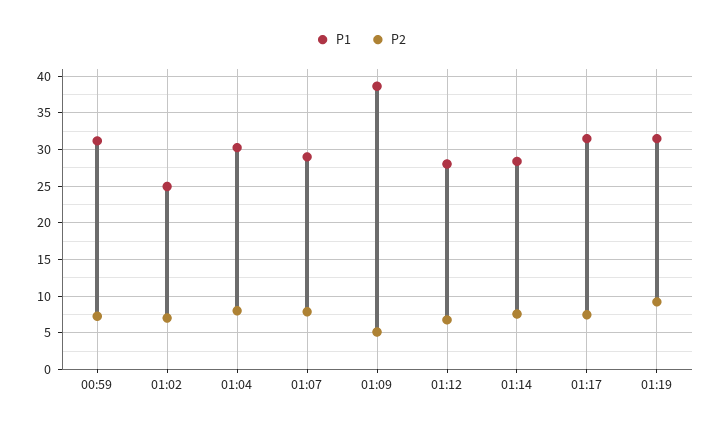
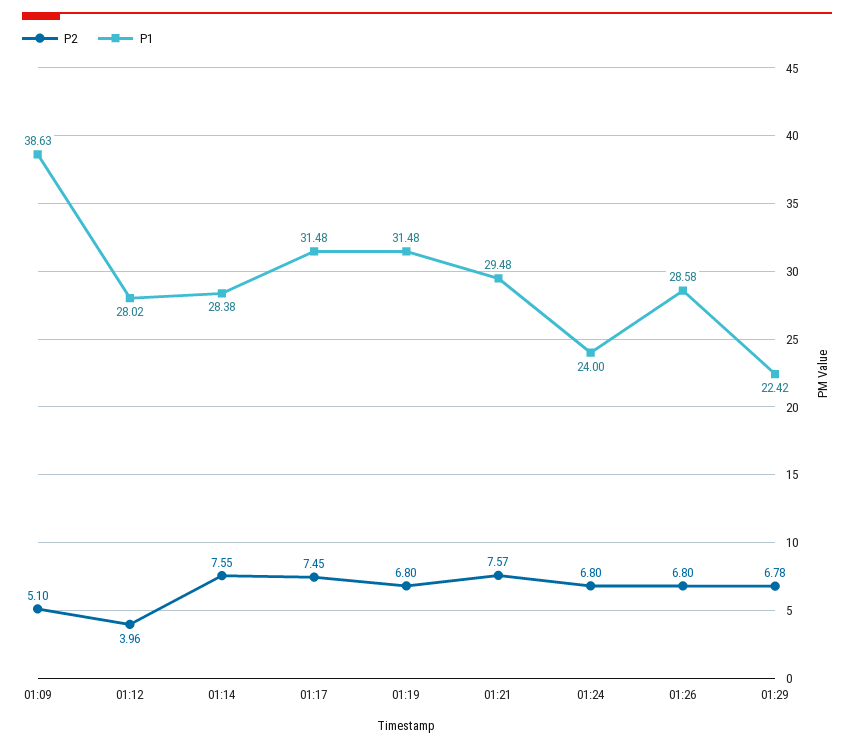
P1, 00:59: 31 -> none
P2, 00:59: 7 -> none
P1, 01:02: 25 -> none
P2, 01:02: 7 -> none
P1, 01:04: 30 -> none
P2, 01:04: 8 -> none
P1, 01:07: 29 -> none
P2, 01:07: 8 -> none
P2, 01:12: 7 -> 3.96
P2, 01:19: 9 -> 6.8
P2, 01:21: none -> 7.57
P1, 01:21: none -> 29.48
P2, 01:24: none -> 6.8
P1, 01:24: none -> 24
P2, 01:26: none -> 6.8
P1, 01:26: none -> 28.58
P2, 01:29: none -> 6.78
P1, 01:29: none -> 22.42

